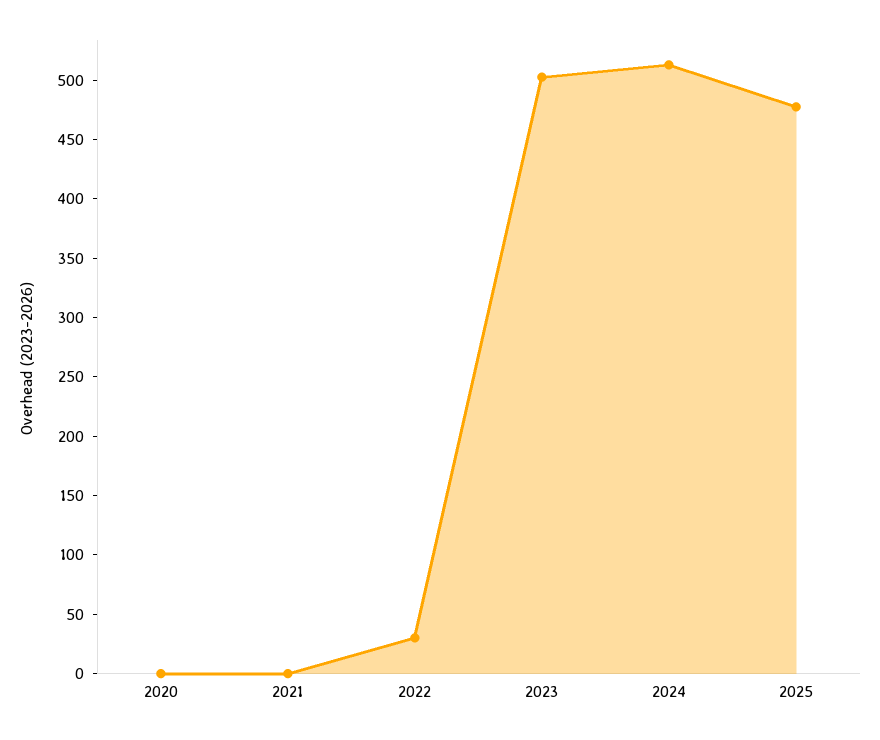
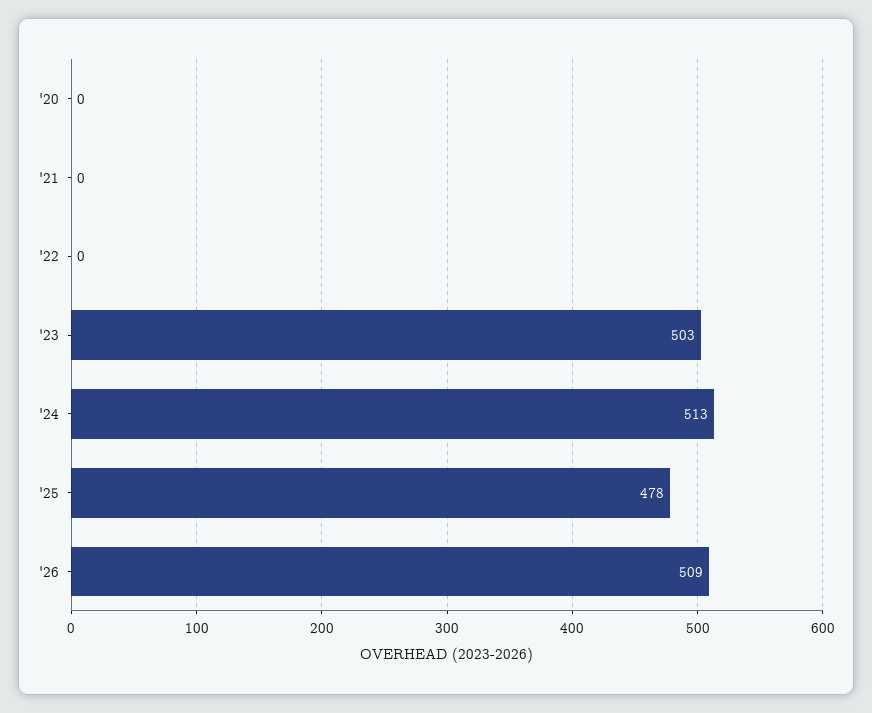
2022: 30 -> 0
'26: none -> 509

